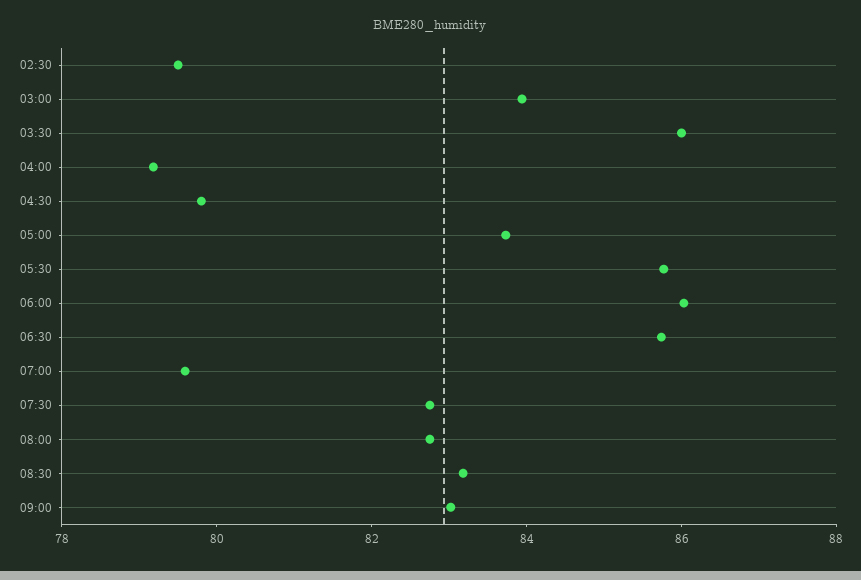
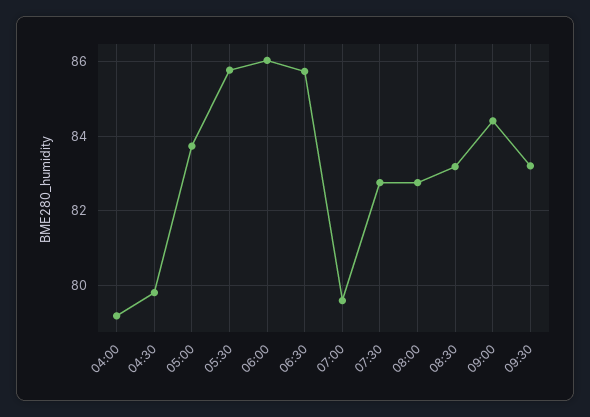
02:30: 79.5 -> none
03:00: 84 -> none
03:30: 86 -> none
09:00: 83 -> 84.4
09:30: none -> 83.2

